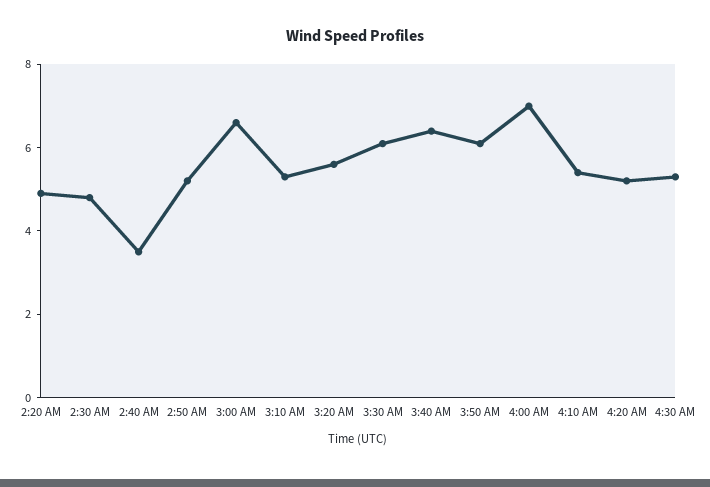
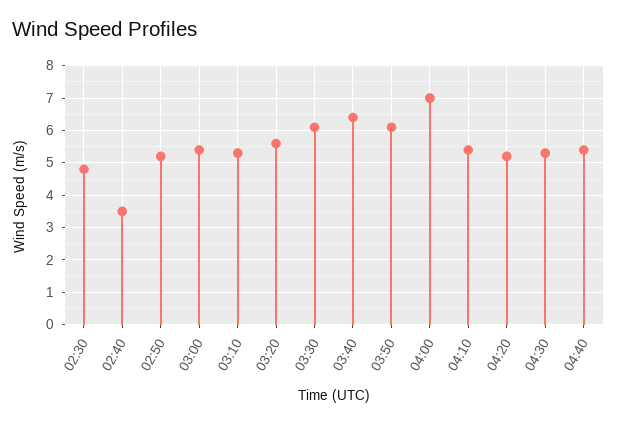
2:20 AM: 5 -> none
3:00 AM: 6.5 -> 5.5
04:40: none -> 5.5

